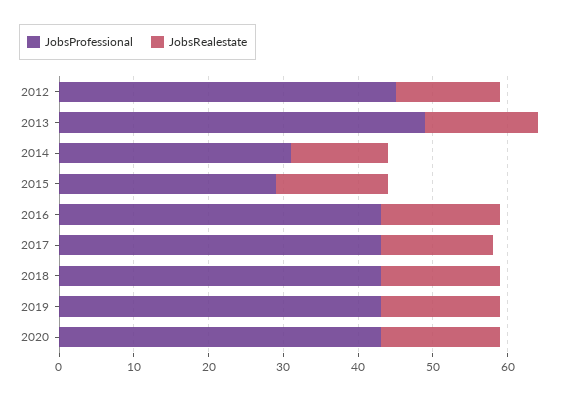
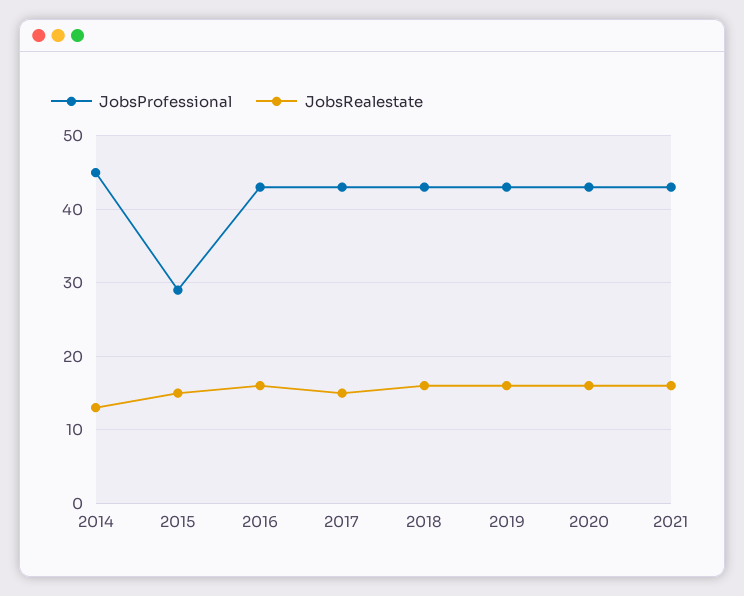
JobsProfessional, 2012: 45 -> none
JobsRealestate, 2012: 15 -> none
JobsProfessional, 2013: 50 -> none
JobsRealestate, 2013: 15 -> none
JobsProfessional, 2014: 30 -> 45
JobsProfessional, 2021: none -> 43
JobsRealestate, 2021: none -> 16

